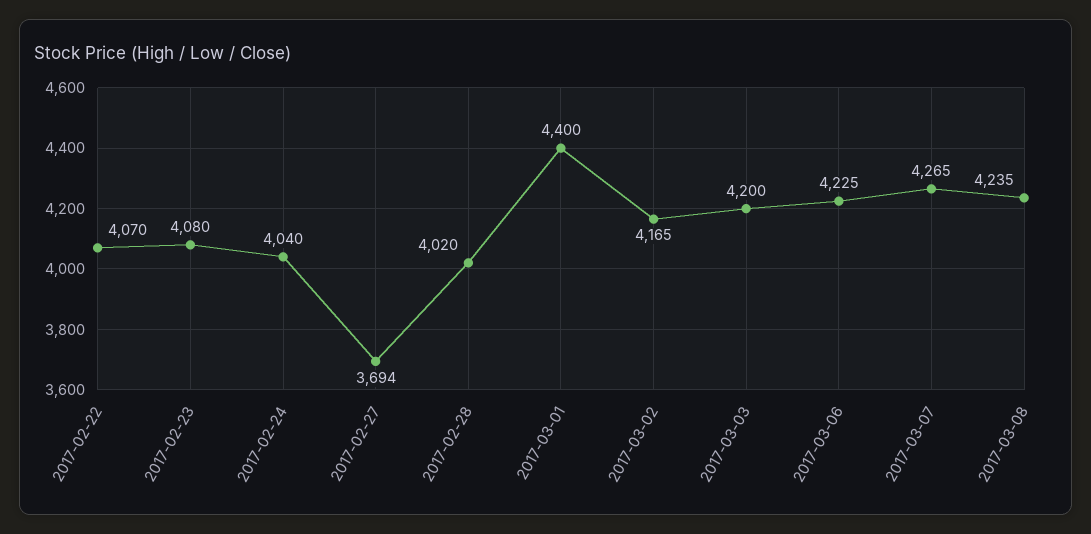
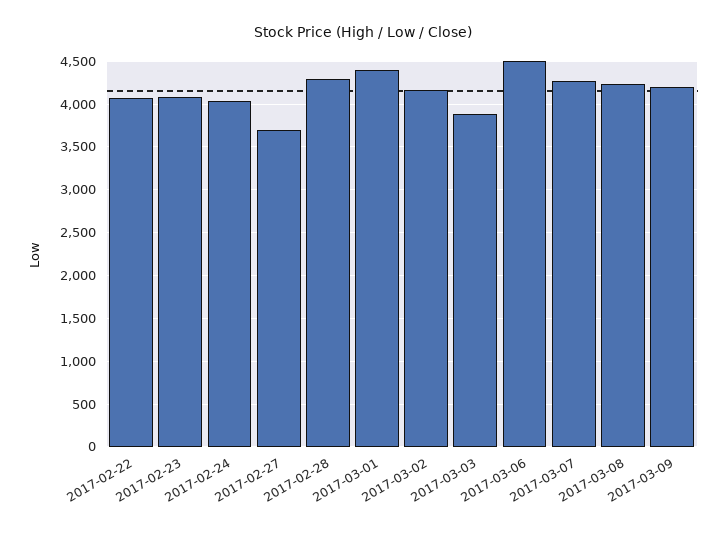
2017-02-28: 4020 -> 4300
2017-03-03: 4200 -> 3900
2017-03-06: 4225 -> 4500
2017-03-09: none -> 4200

